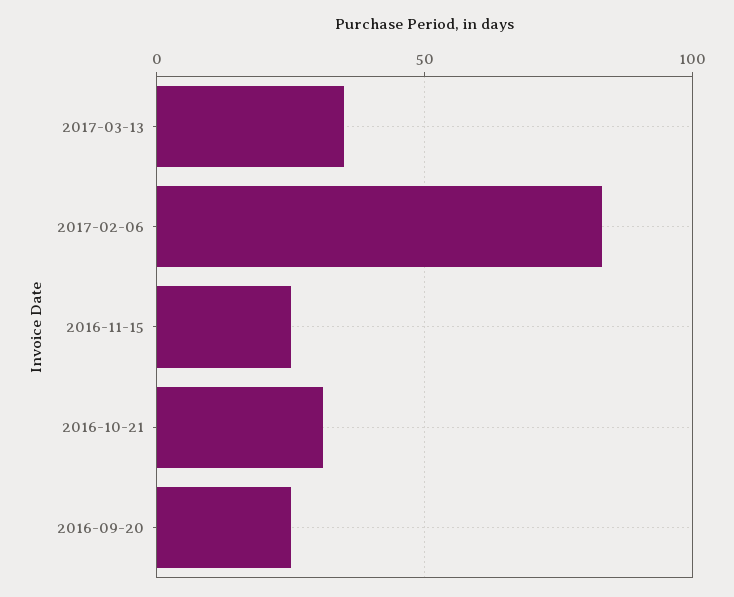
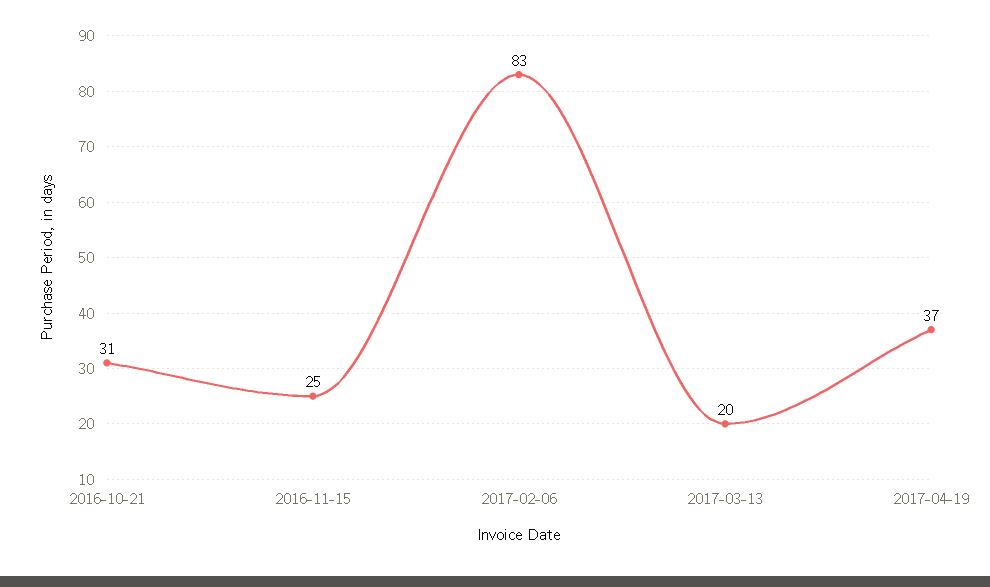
2017-03-13: 35 -> 20
2016-09-20: 25 -> none
2017-04-19: none -> 37

